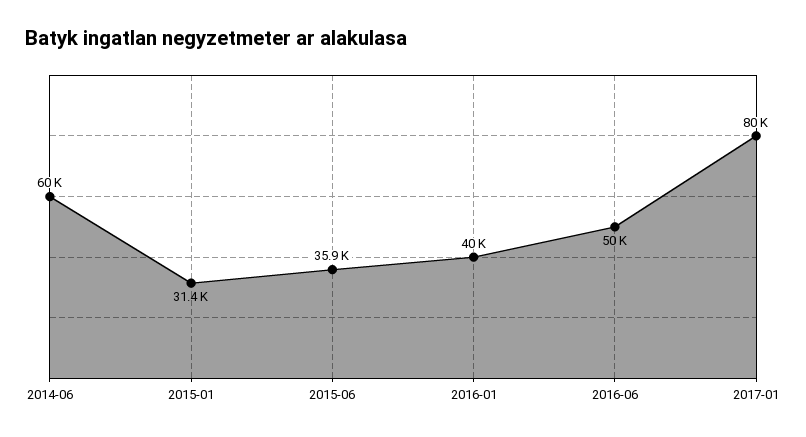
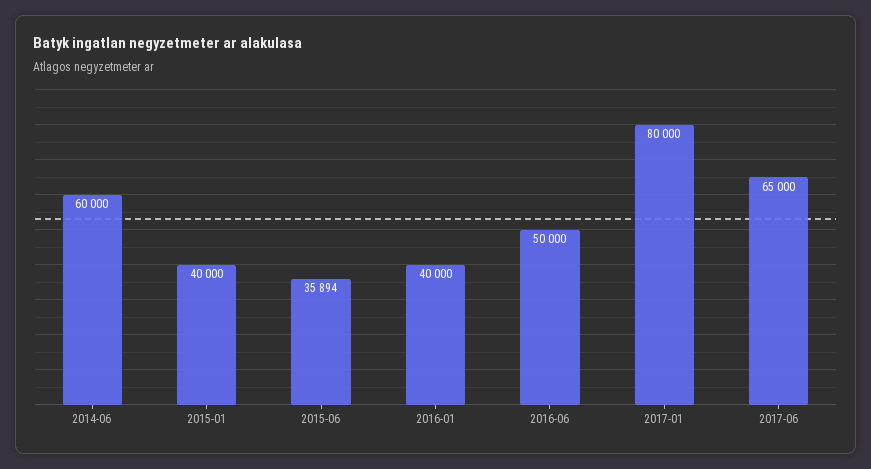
2015-01: 31400 -> 40000
2017-06: none -> 65000

